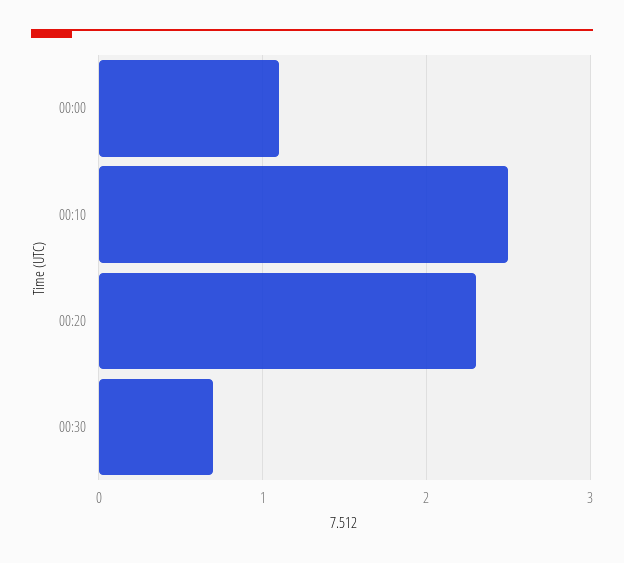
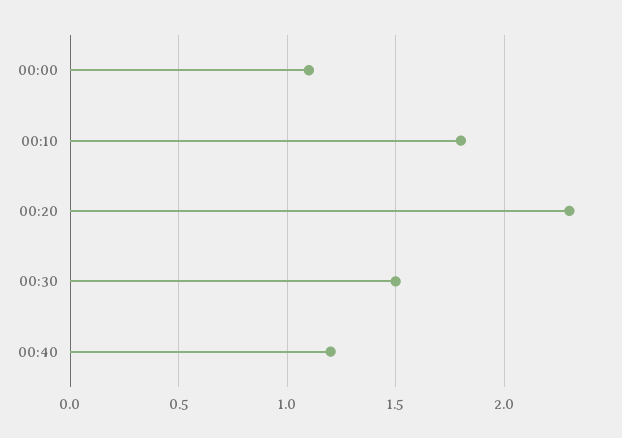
00:10: 2.5 -> 1.8
00:30: 0.7 -> 1.5
00:40: none -> 1.2

